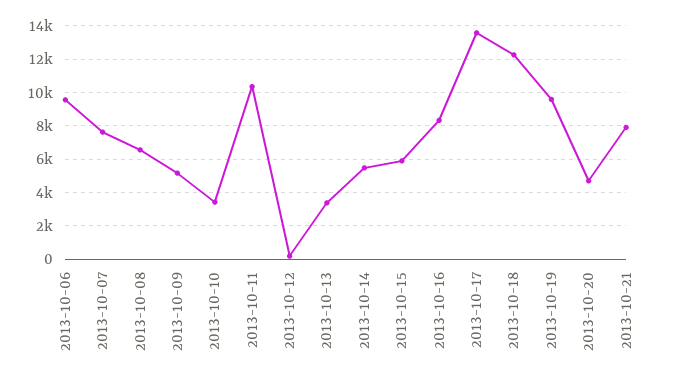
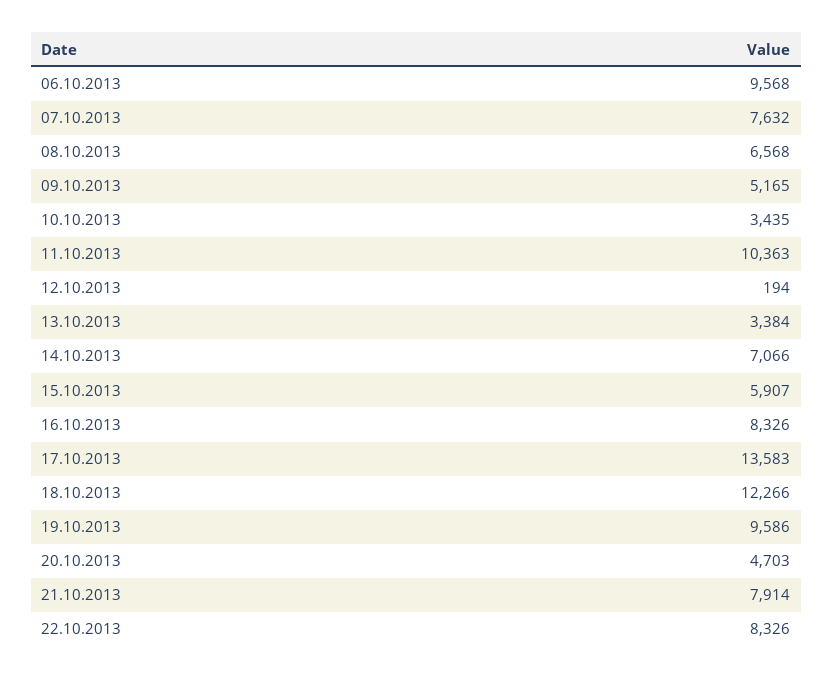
2013-10-14: 5500 -> 7066
22.10.2013: none -> 8326

